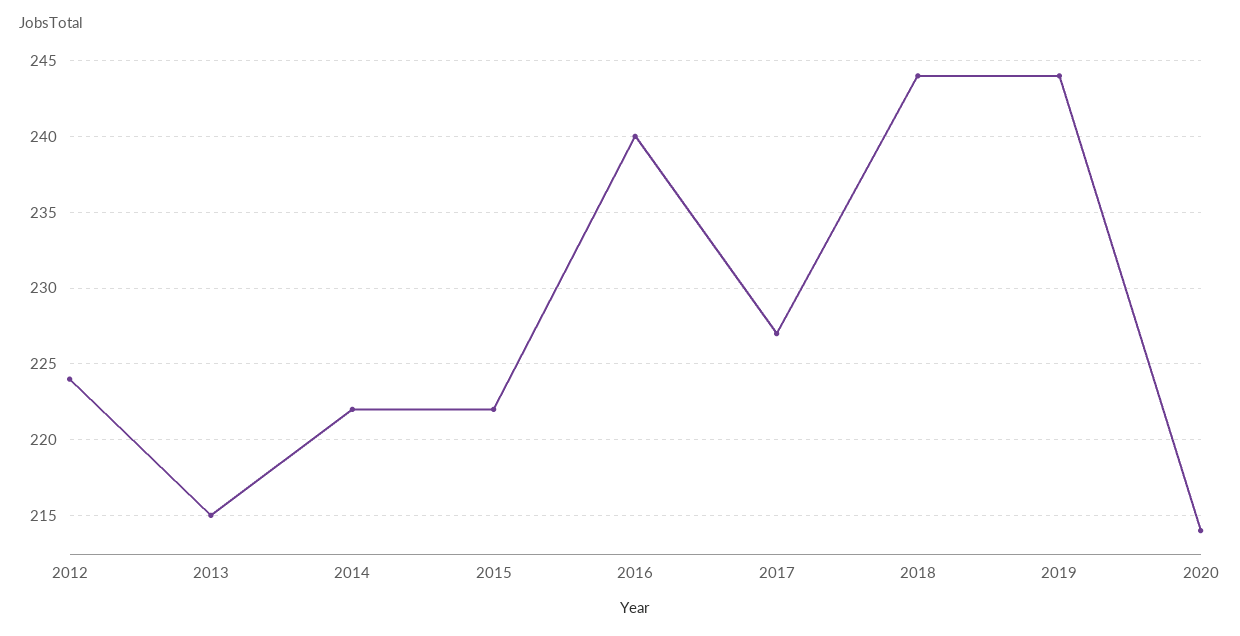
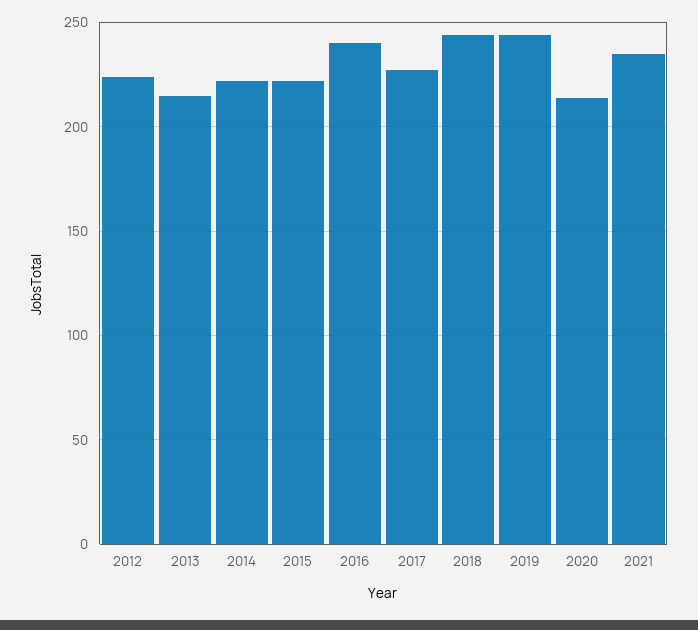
2021: none -> 235

